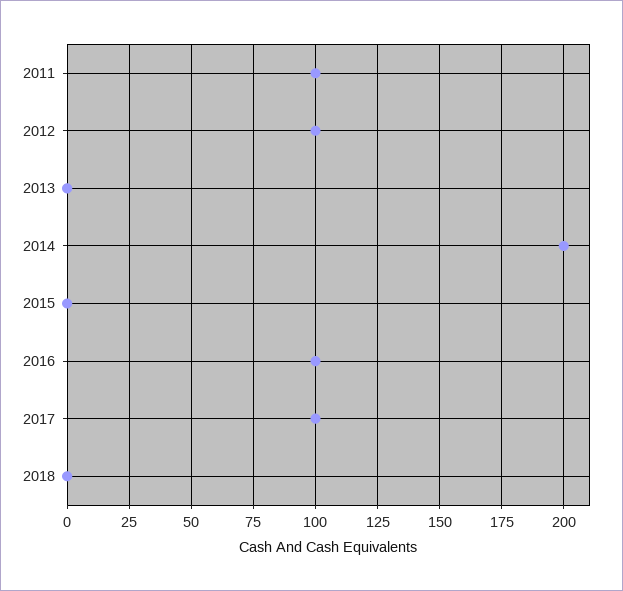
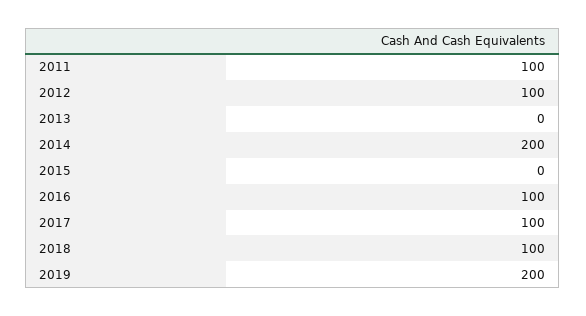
2018: 0 -> 100
2019: none -> 200

